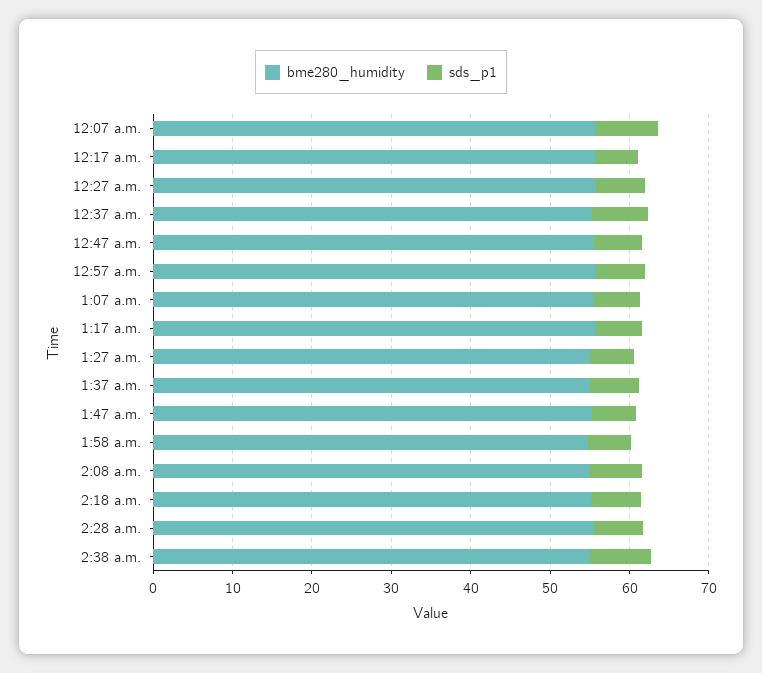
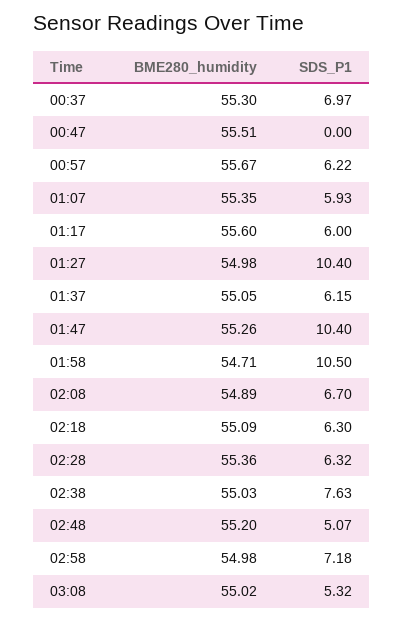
bme280_humidity, 12:07 a.m.: 56 -> none
sds_p1, 12:07 a.m.: 8 -> none
bme280_humidity, 12:17 a.m.: 56 -> none
sds_p1, 12:17 a.m.: 6 -> none
bme280_humidity, 12:27 a.m.: 56 -> none
sds_p1, 12:27 a.m.: 6 -> none
sds_p1, 12:47 a.m.: 6 -> 0
sds_p1, 1:27 a.m.: 6 -> 10.4
sds_p1, 1:47 a.m.: 6 -> 10.4
sds_p1, 1:58 a.m.: 6 -> 10.5
bme280_humidity, 02:48: none -> 55.2
sds_p1, 02:48: none -> 5.07
bme280_humidity, 02:58: none -> 54.98
sds_p1, 02:58: none -> 7.18
bme280_humidity, 03:08: none -> 55.02
sds_p1, 03:08: none -> 5.32

